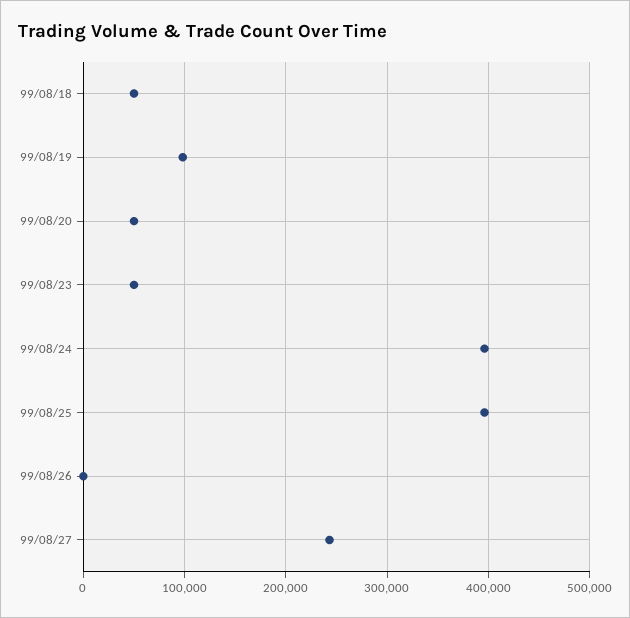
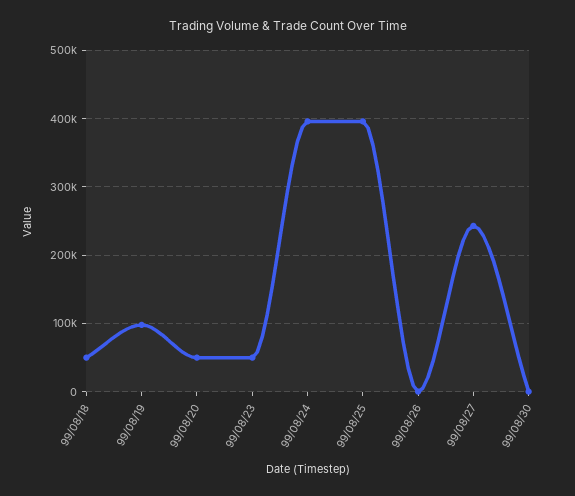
99/08/30: none -> 0

